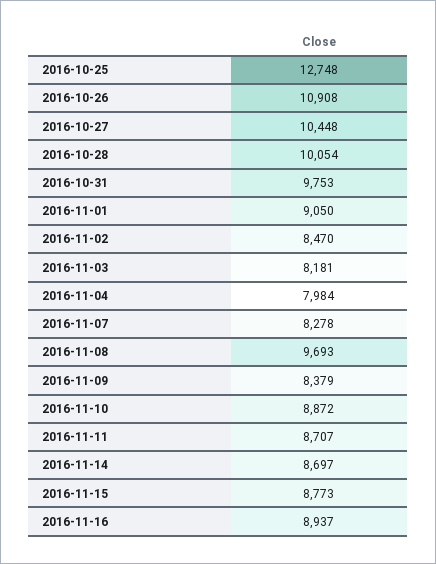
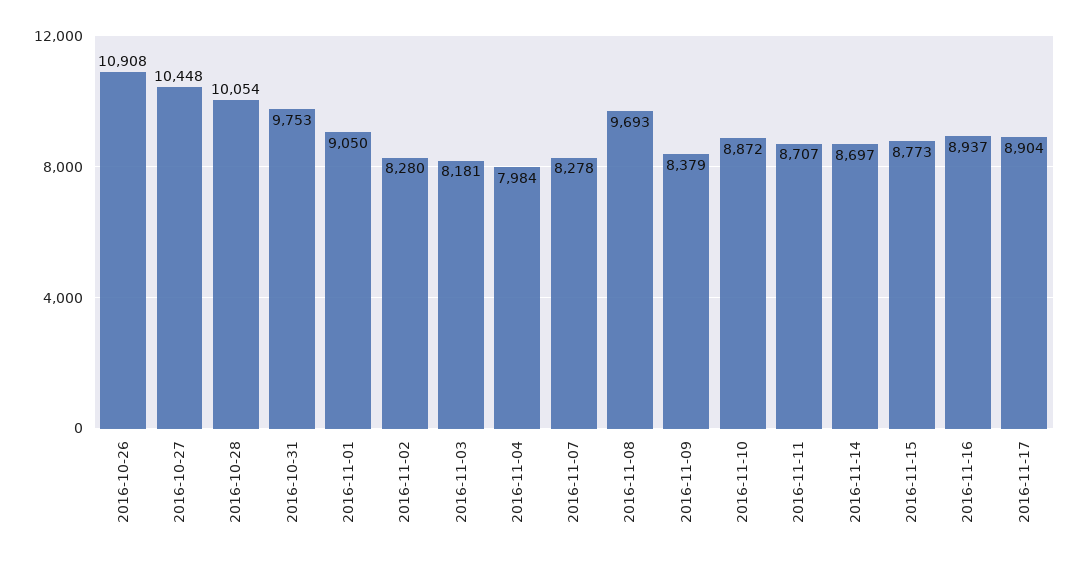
2016-10-25: 12748 -> none
2016-11-02: 8470 -> 8280
2016-11-17: none -> 8904

